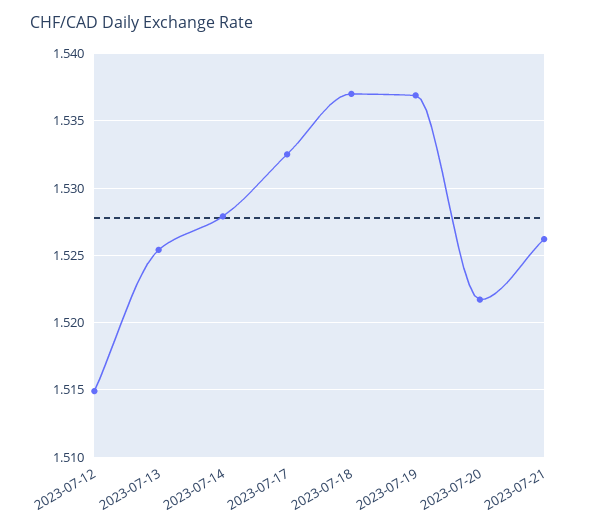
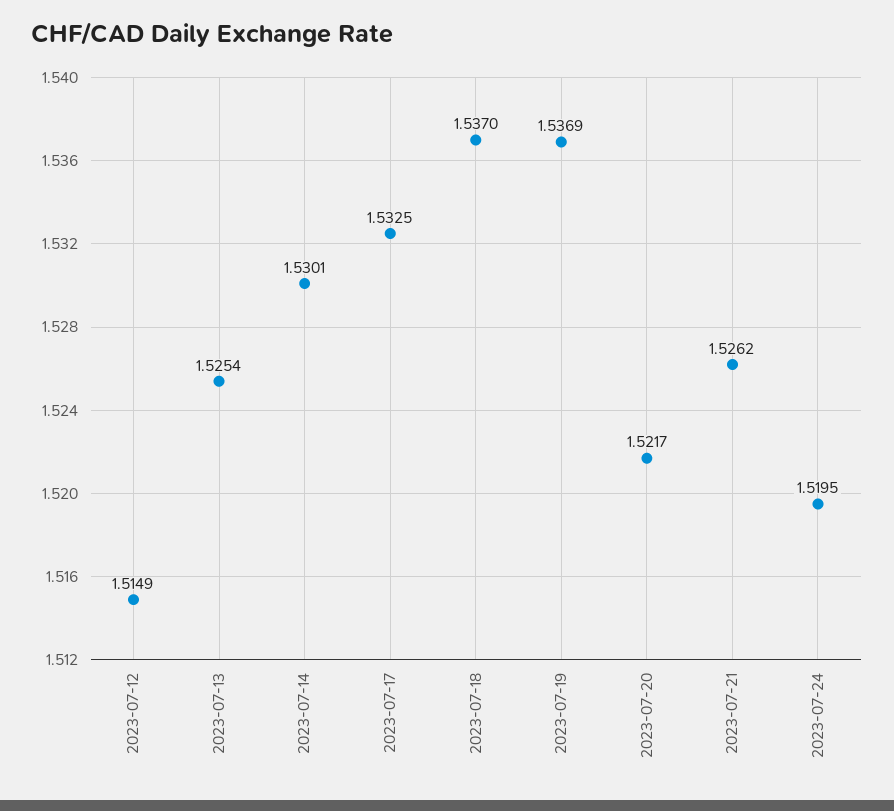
2023-07-14: 1.528 -> 1.5301
2023-07-24: none -> 1.5195

